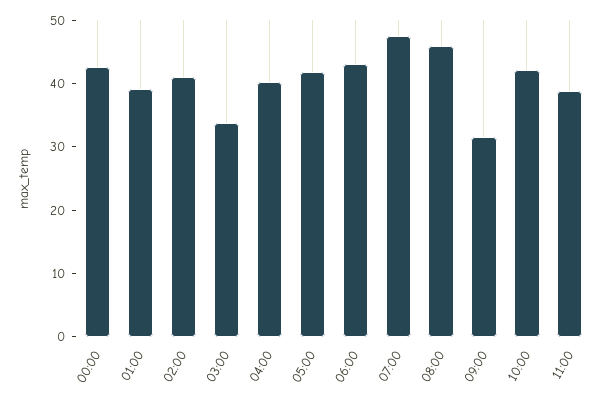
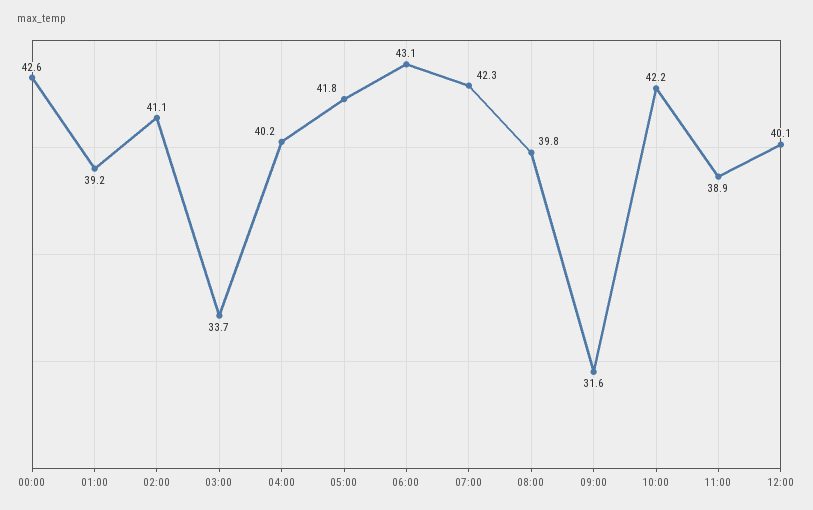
07:00: 48 -> 42.3
08:00: 46 -> 39.8
12:00: none -> 40.1

